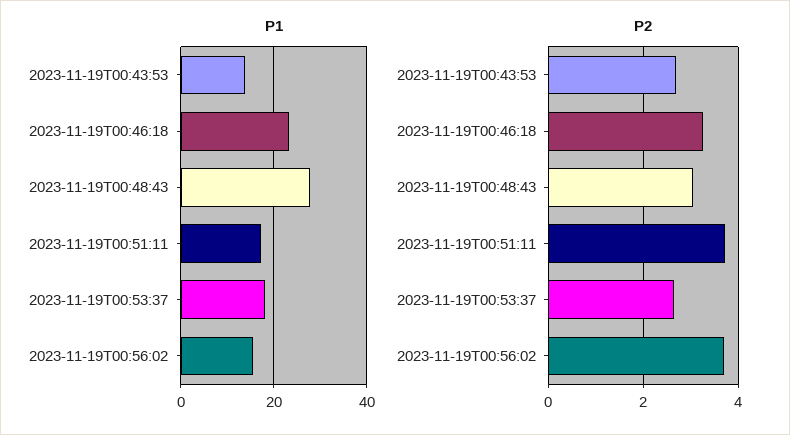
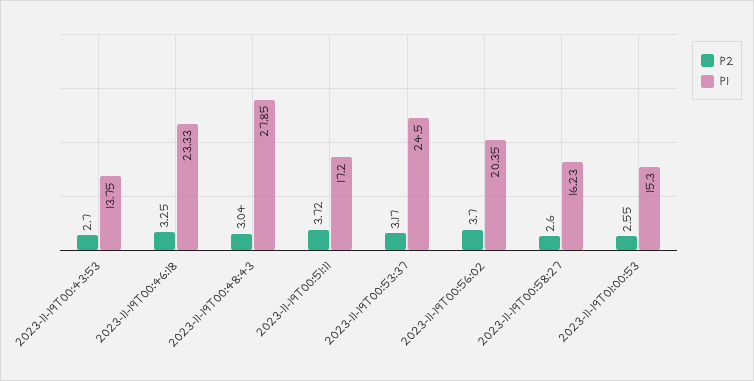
P1, 2023-11-19T00:53:37: 18 -> 24.5
P1, 2023-11-19T00:56:02: 16 -> 20.35
P2, 2023-11-19T00:53:37: 2.6 -> 3.17
P2, 2023-11-19T00:58:27: none -> 2.6
P1, 2023-11-19T00:58:27: none -> 16.23
P2, 2023-11-19T01:00:53: none -> 2.55
P1, 2023-11-19T01:00:53: none -> 15.3

